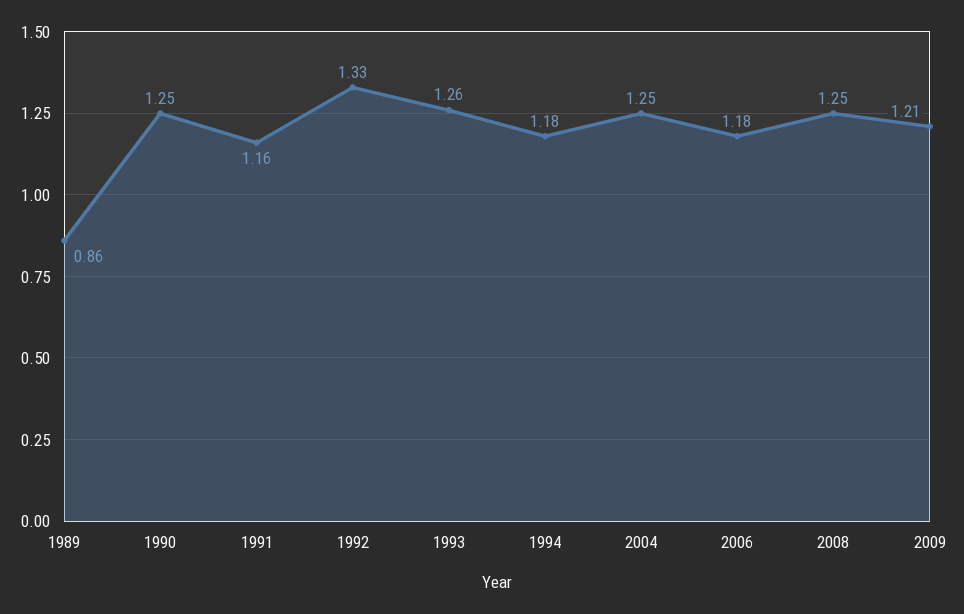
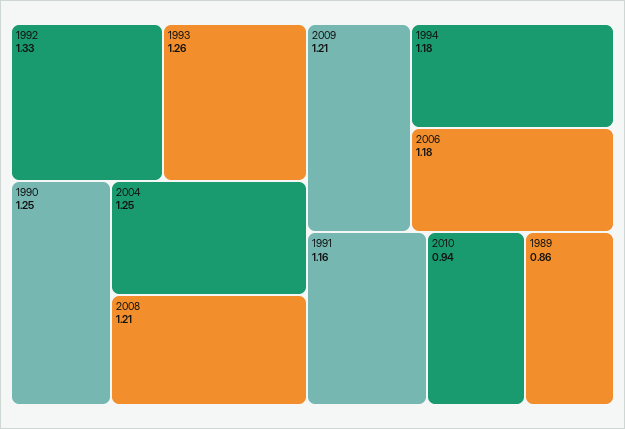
2008: 1.25 -> 1.21
2010: none -> 0.94

